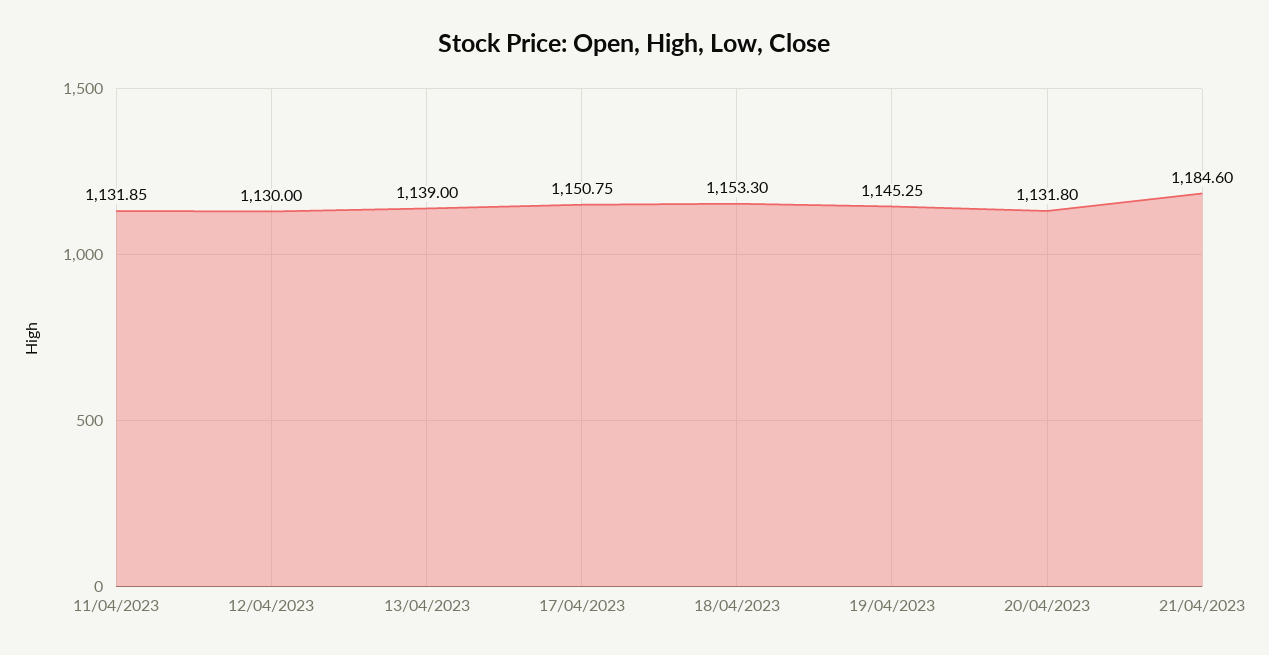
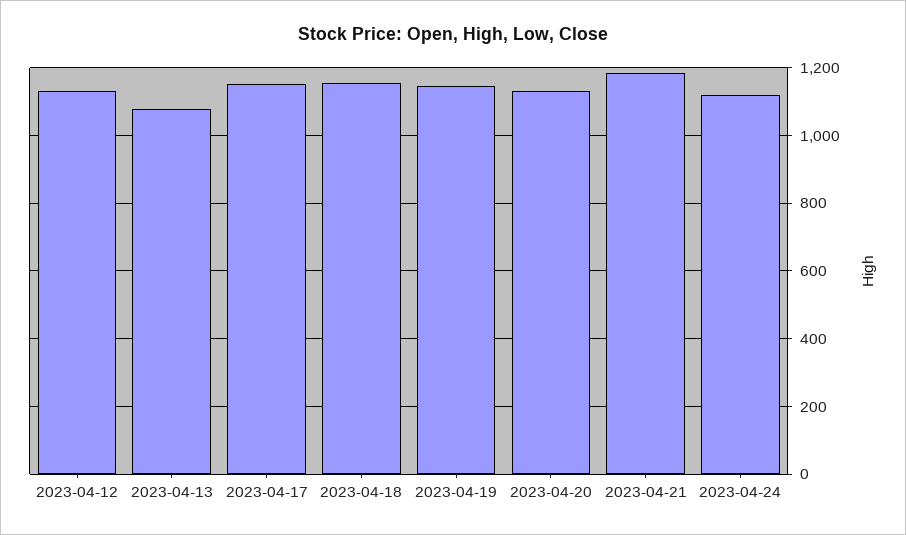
11/04/2023: 1131.85 -> none
13/04/2023: 1139 -> 1080
2023-04-24: none -> 1120

